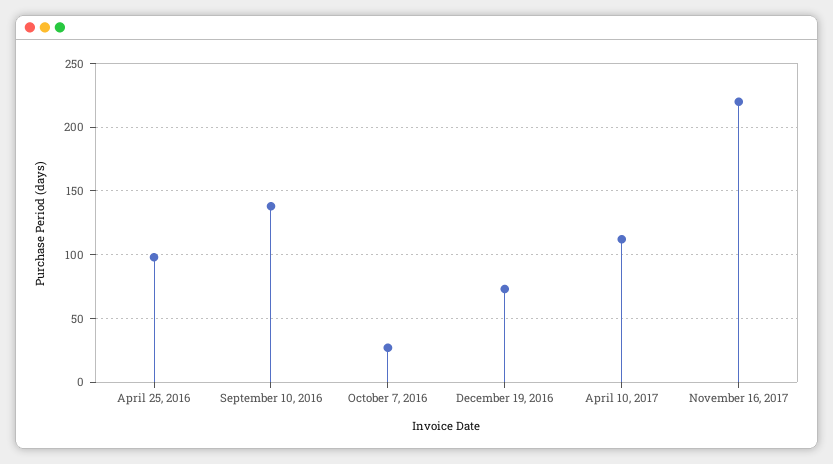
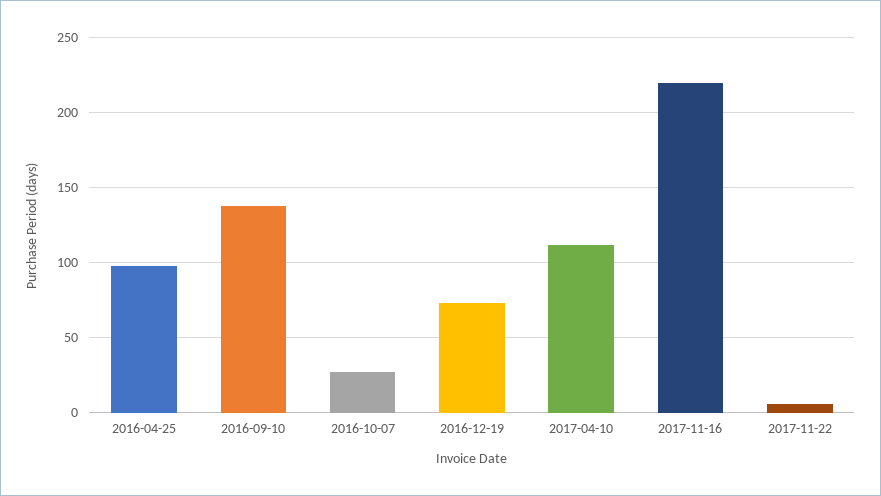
2017-11-22: none -> 5

